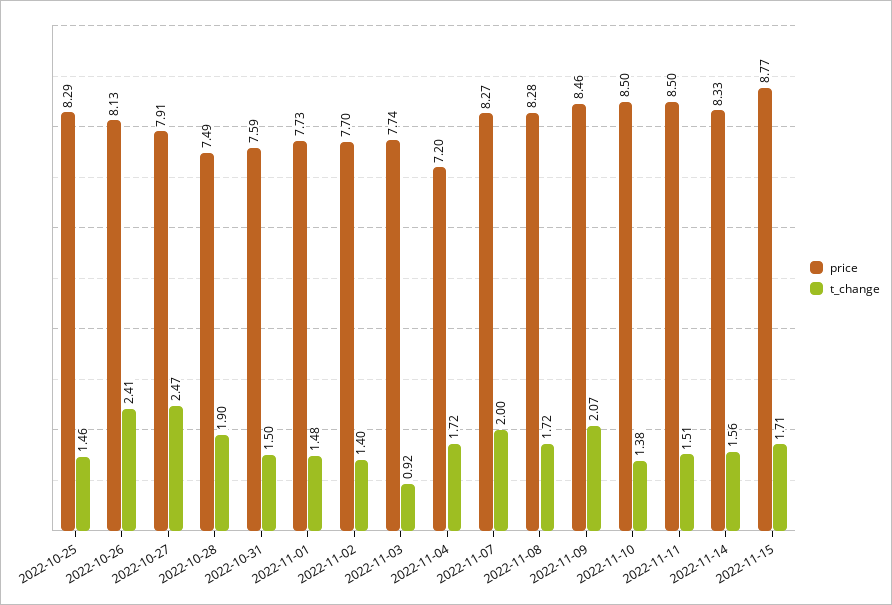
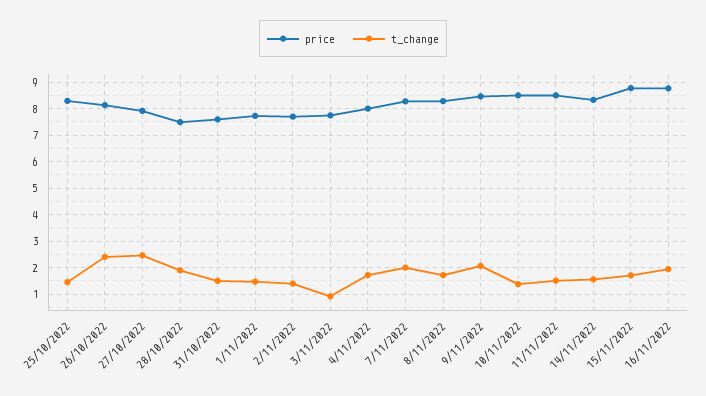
price, 2022-11-04: 7.2 -> 8
price, 16/11/2022: none -> 8.75
t_change, 16/11/2022: none -> 2

